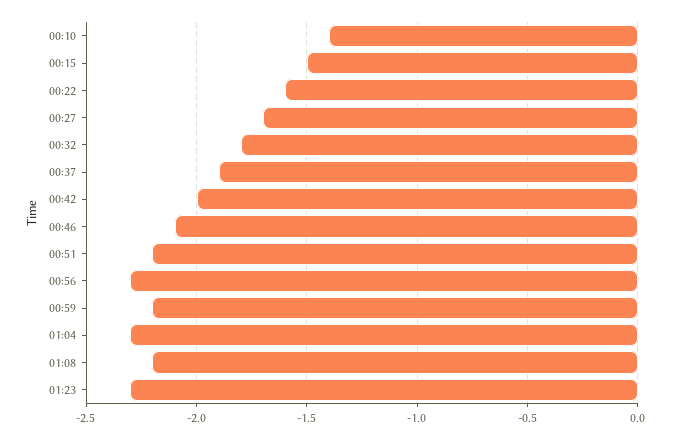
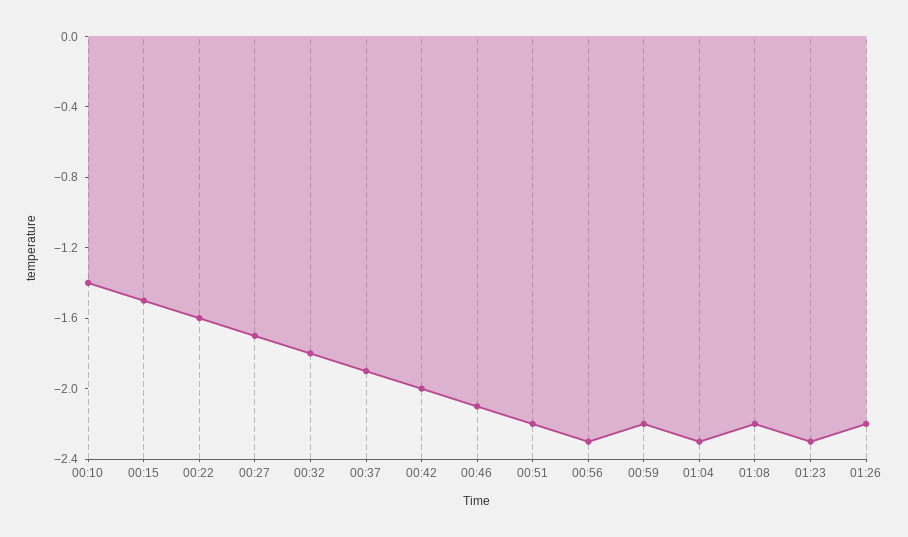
01:26: none -> -2.2

